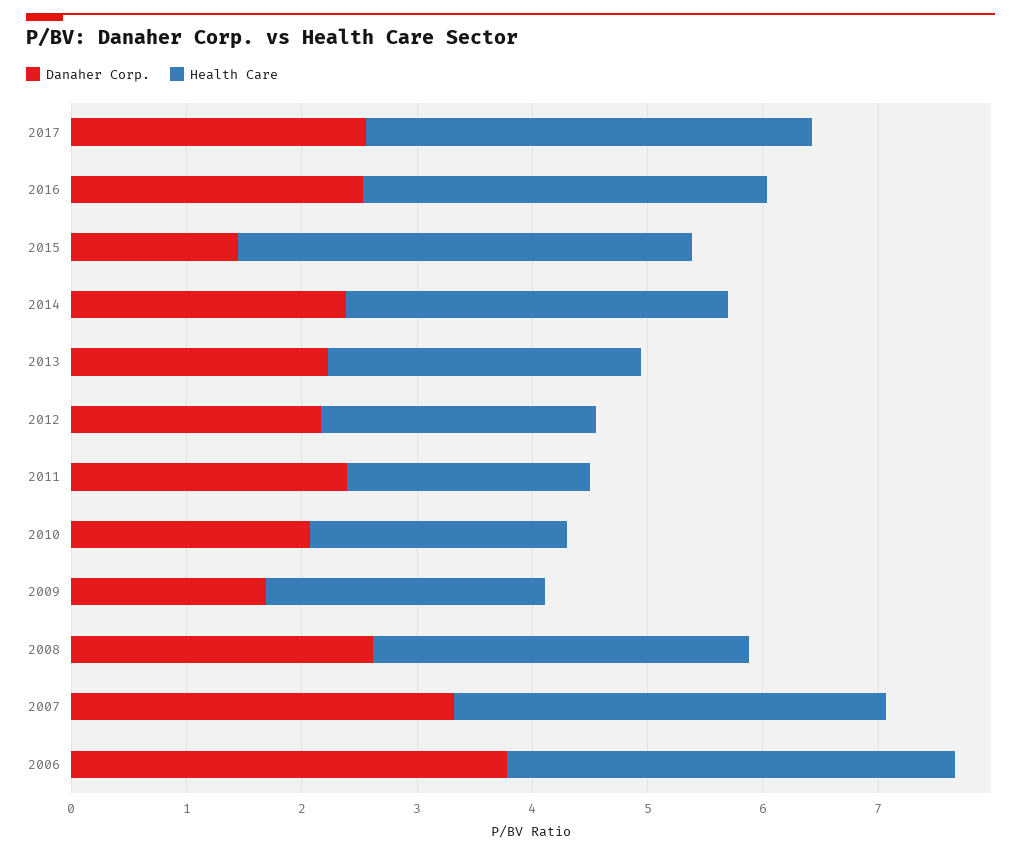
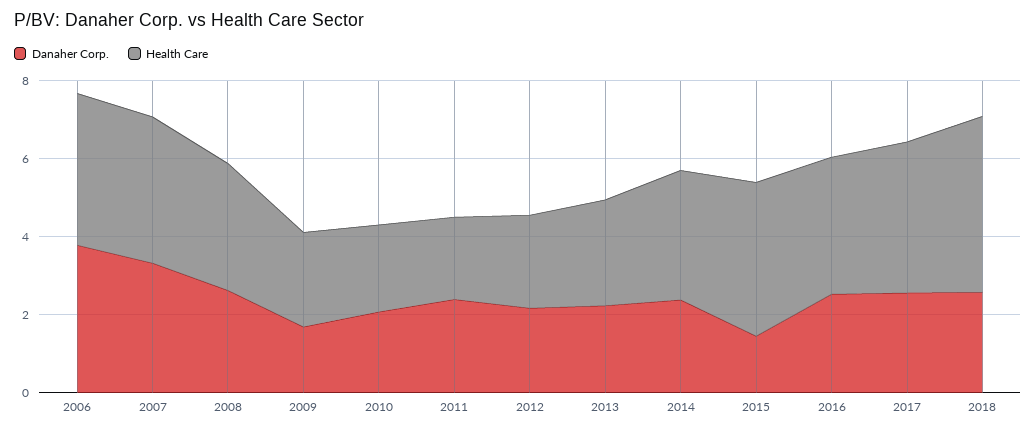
Danaher Corp., 2018: none -> 2.5
Health Care, 2018: none -> 4.5

